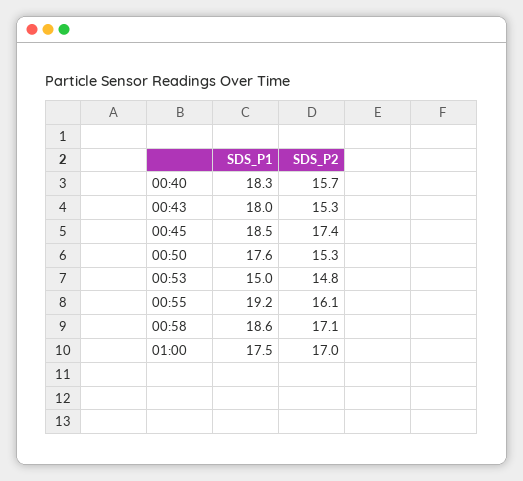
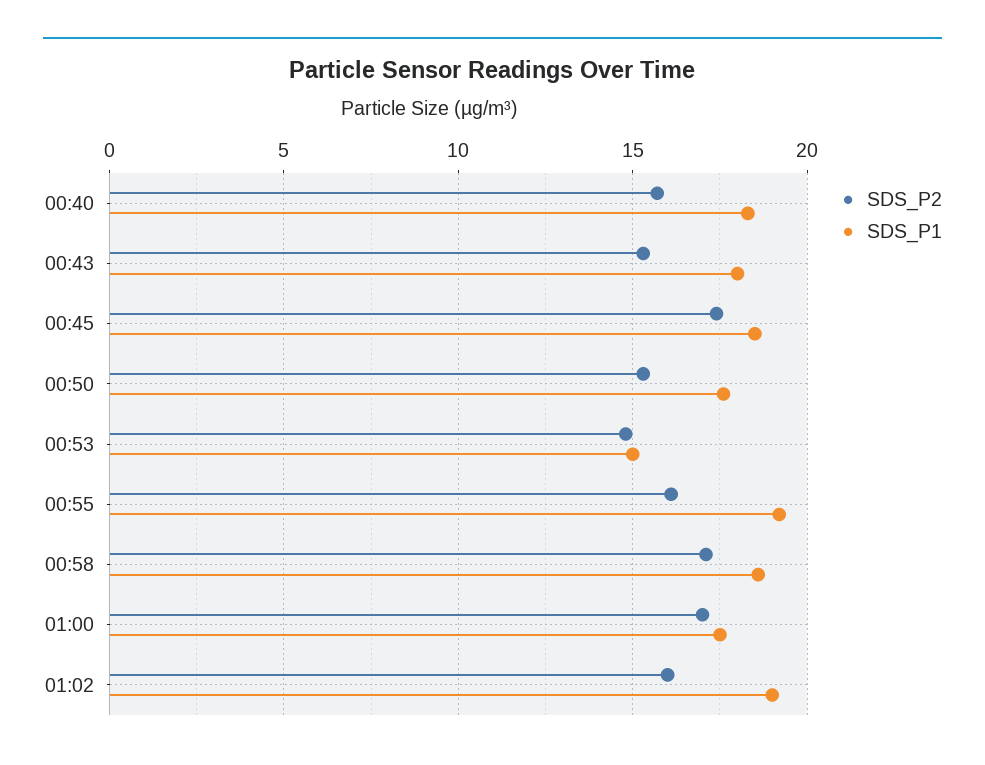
SDS_P2, 01:02: none -> 16
SDS_P1, 01:02: none -> 19

